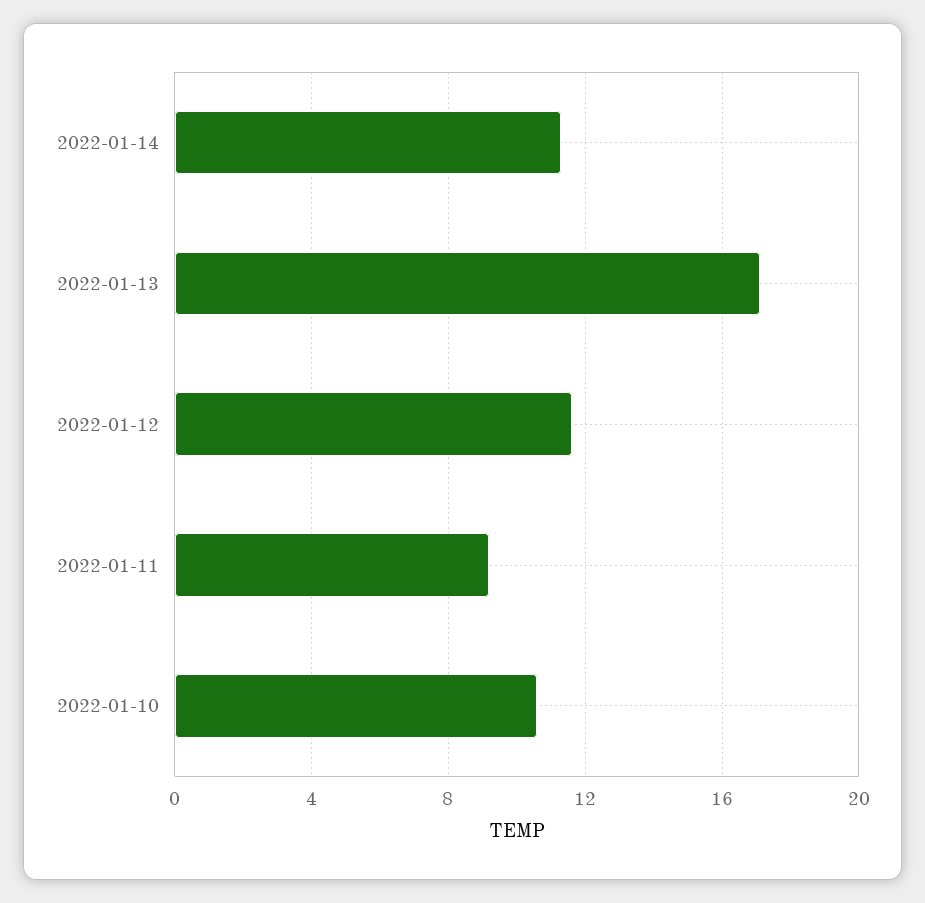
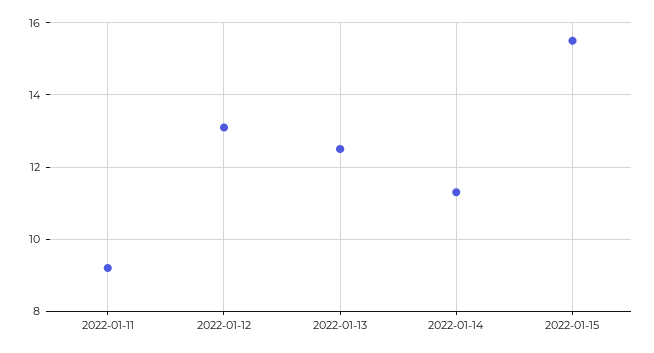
2022-01-13: 17 -> 12.5
2022-01-12: 11.5 -> 13
2022-01-10: 10.5 -> none
2022-01-15: none -> 15.5

